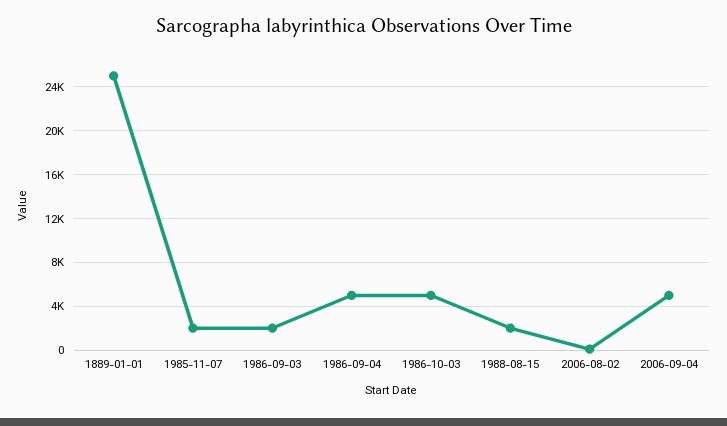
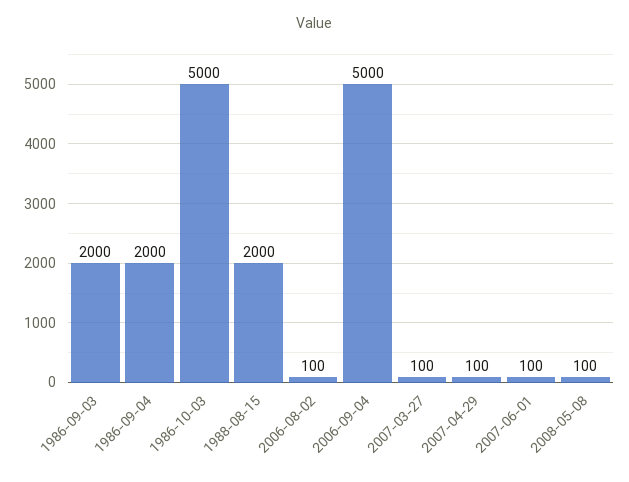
1889-01-01: 25000 -> none
1985-11-07: 2000 -> none
1986-09-04: 5000 -> 2000
2007-03-27: none -> 100
2007-04-29: none -> 100
2007-06-01: none -> 100
2008-05-08: none -> 100

